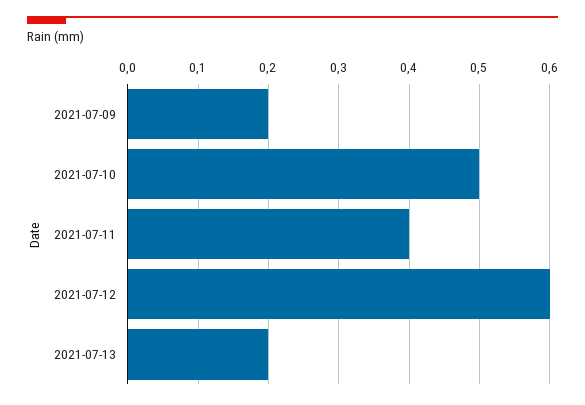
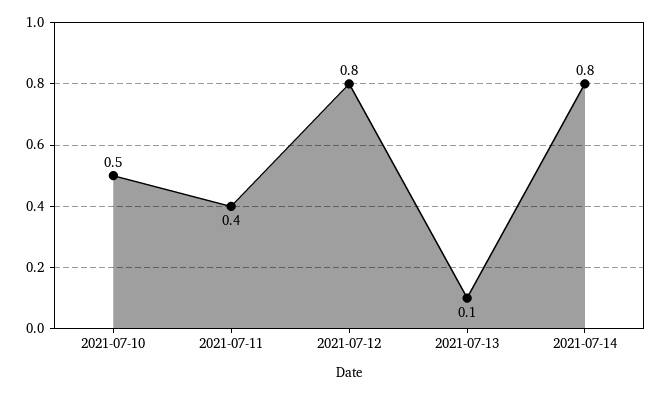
2021-07-09: 0.2 -> none
2021-07-12: 0.6 -> 0.8
2021-07-13: 0.2 -> 0.1
2021-07-14: none -> 0.8

